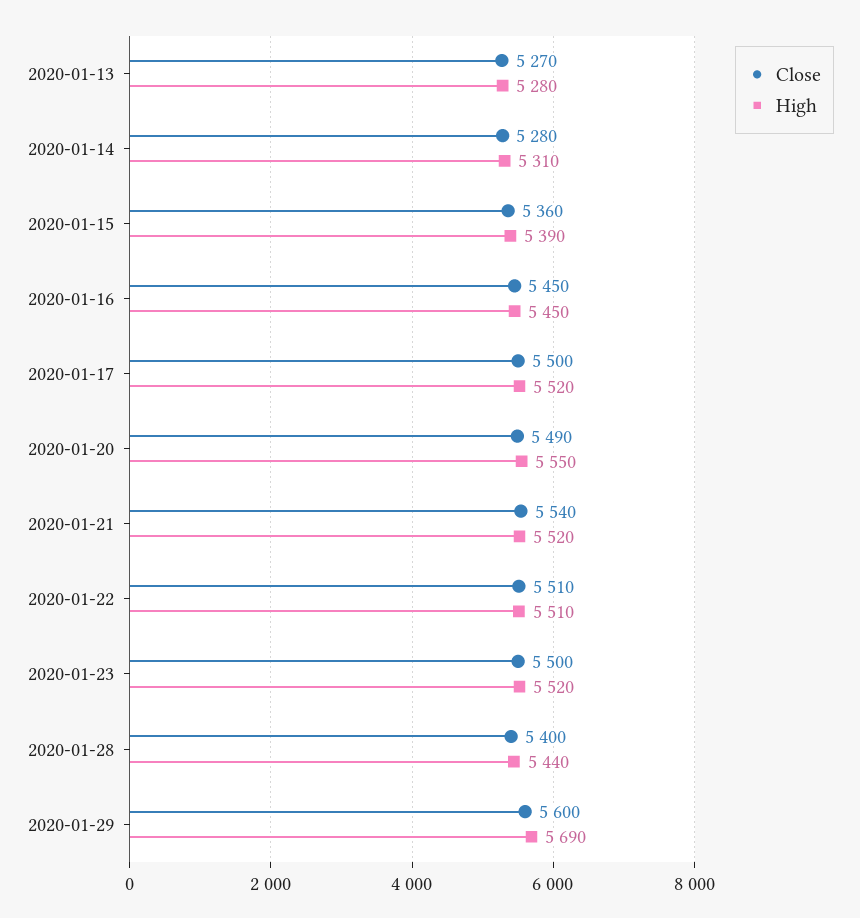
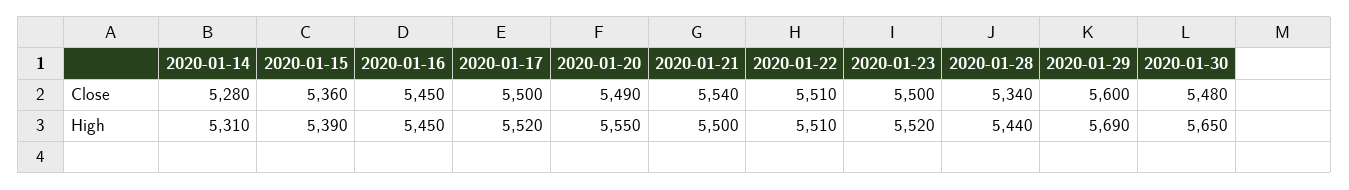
Close, 2020-01-13: 5270 -> none
High, 2020-01-13: 5280 -> none
High, 2020-01-21: 5520 -> 5500
Close, 2020-01-28: 5400 -> 5340
Close, 2020-01-30: none -> 5480
High, 2020-01-30: none -> 5650

